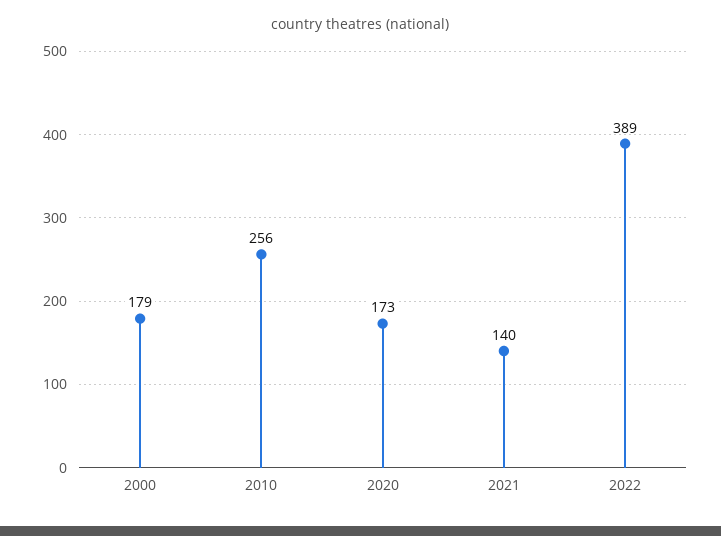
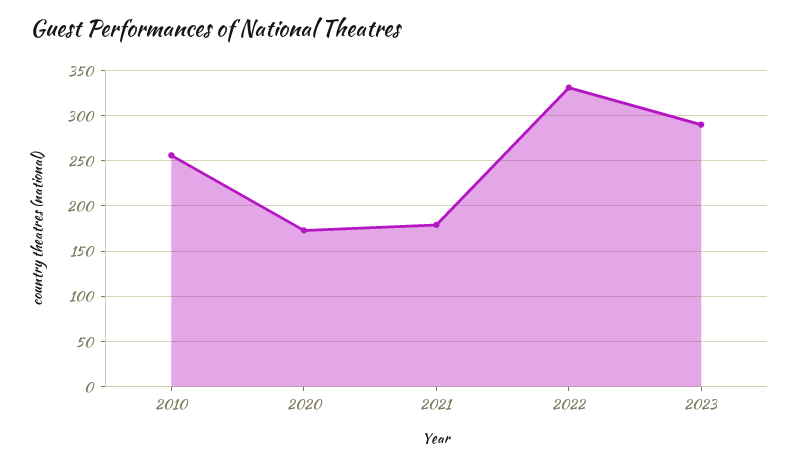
2000: 179 -> none
2021: 140 -> 180
2022: 389 -> 330
2023: none -> 290

